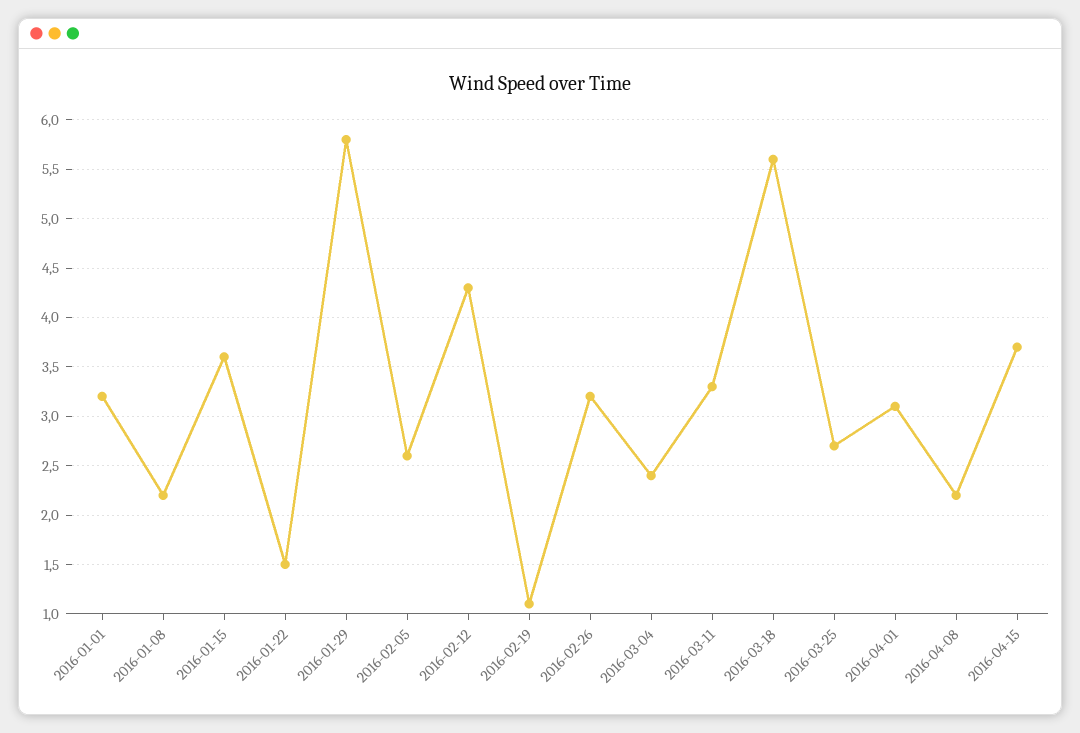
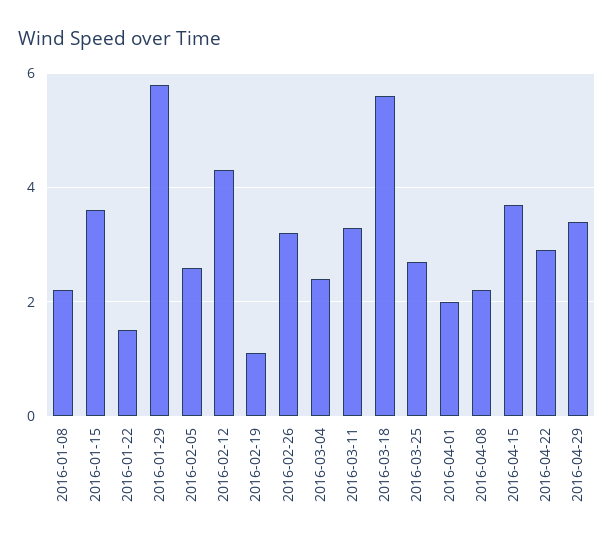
2016-01-01: 3.2 -> none
2016-04-01: 3.1 -> 2
2016-04-22: none -> 3
2016-04-29: none -> 3.5

